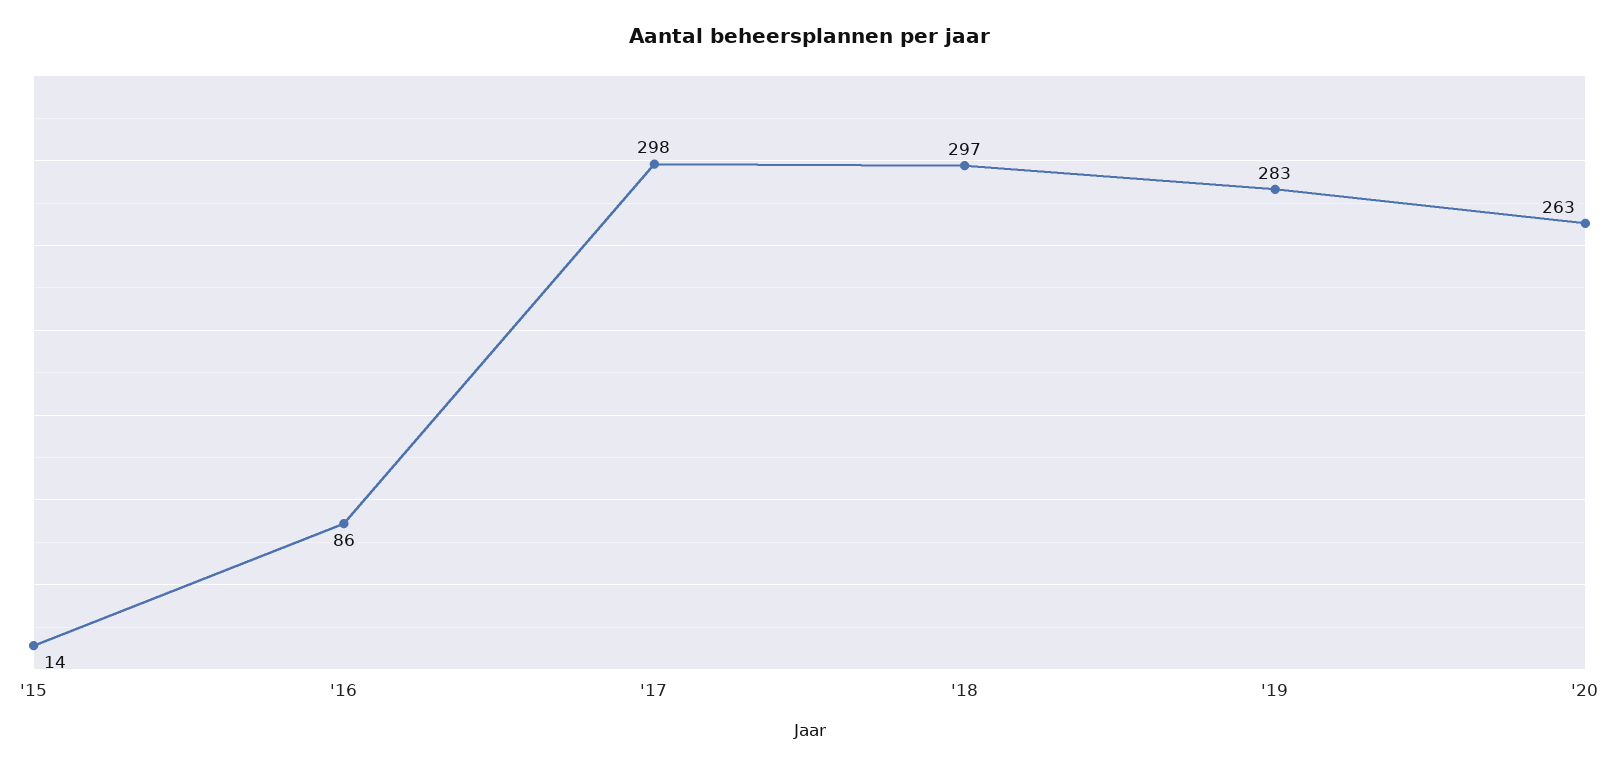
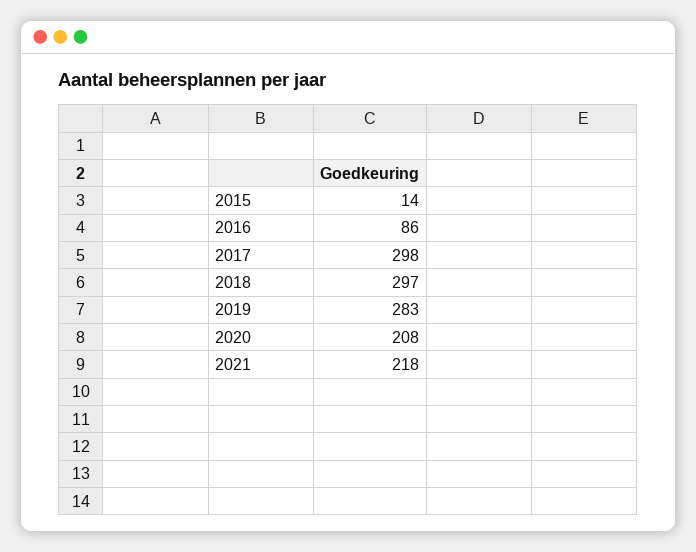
'20: 263 -> 208
2021: none -> 218

